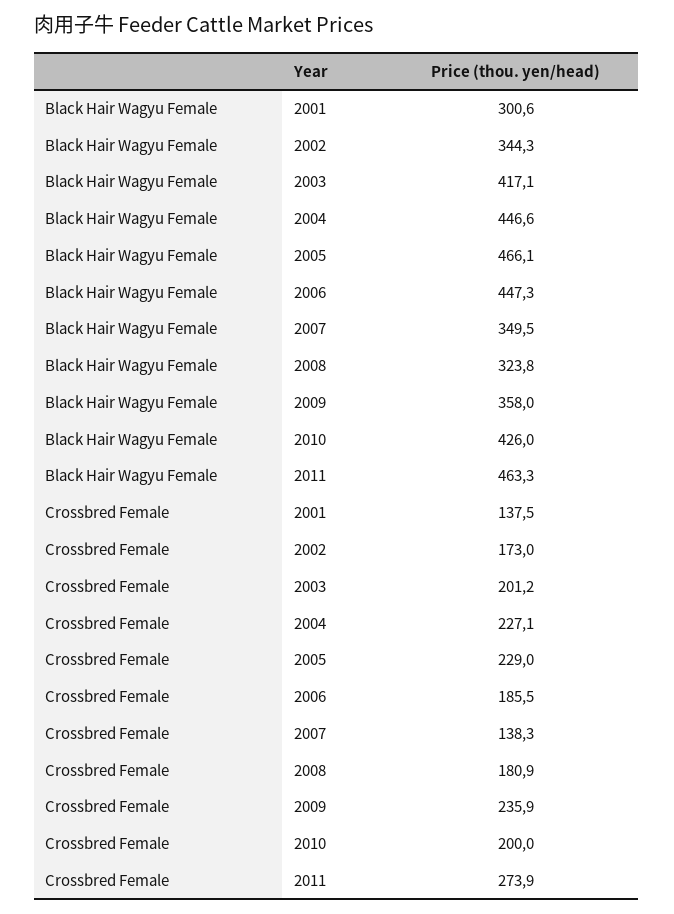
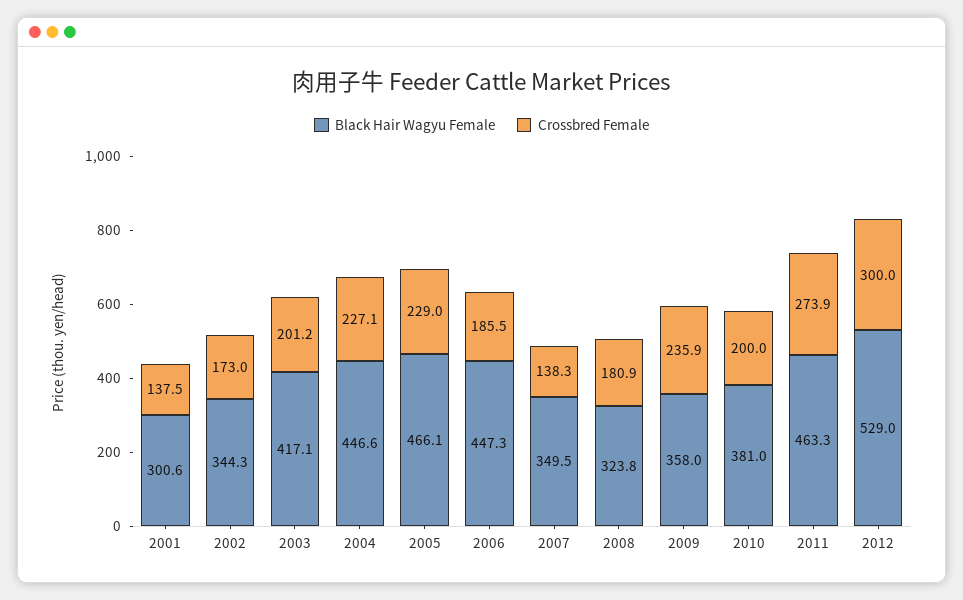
Black Hair Wagyu Female, 2010: 426 -> 381
Black Hair Wagyu Female, 2012: none -> 529
Crossbred Female, 2012: none -> 300

